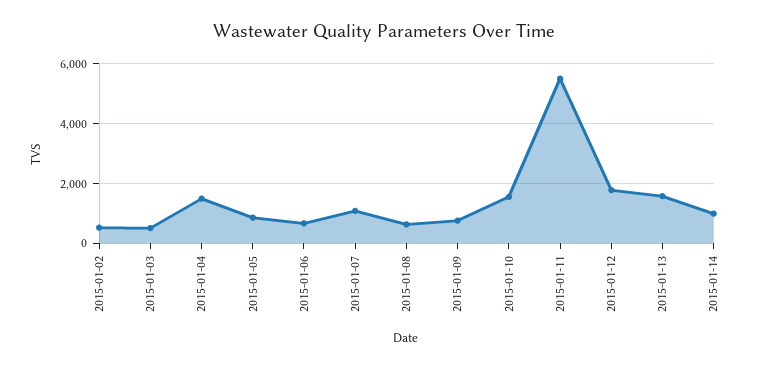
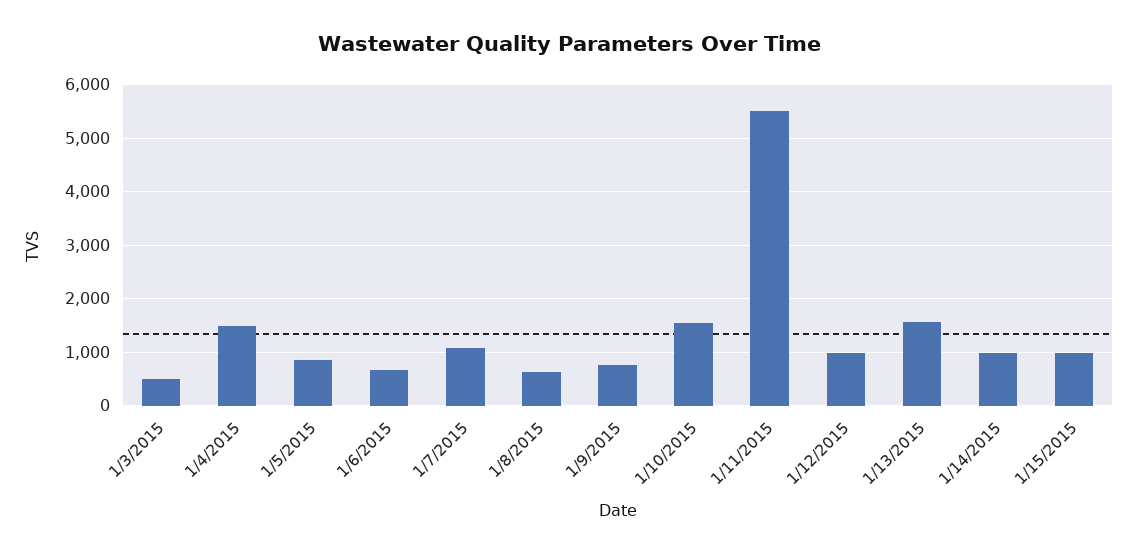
2015-01-02: 500 -> none
2015-01-12: 1750 -> 1000
1/15/2015: none -> 1000

